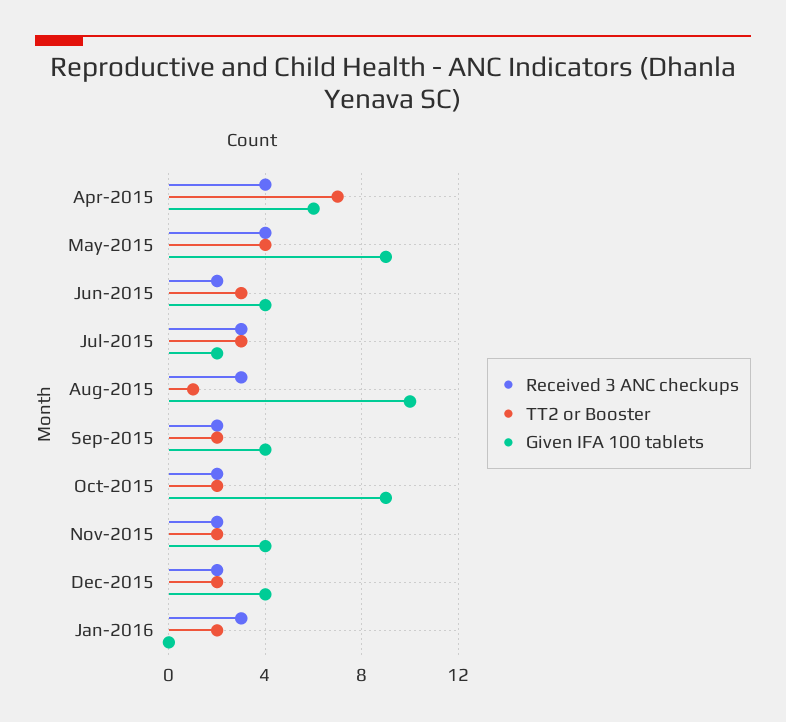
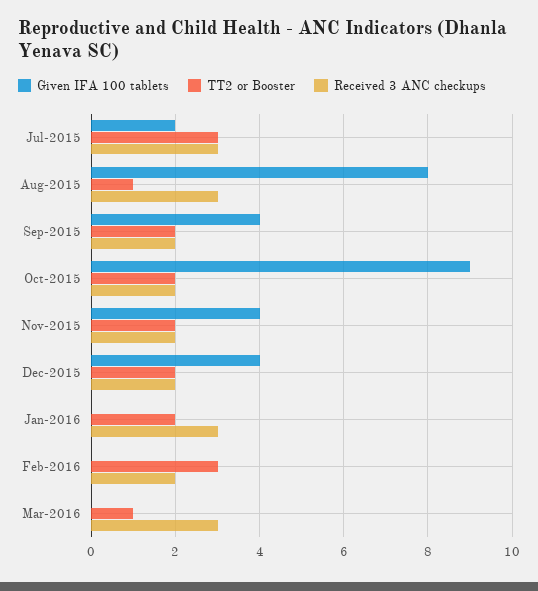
Received 3 ANC checkups, Apr-2015: 4 -> none
TT2 or Booster, Apr-2015: 7 -> none
Given IFA 100 tablets, Apr-2015: 6 -> none
Received 3 ANC checkups, May-2015: 4 -> none
TT2 or Booster, May-2015: 4 -> none
Given IFA 100 tablets, May-2015: 9 -> none
Received 3 ANC checkups, Jun-2015: 2 -> none
TT2 or Booster, Jun-2015: 3 -> none
Given IFA 100 tablets, Jun-2015: 4 -> none
Given IFA 100 tablets, Aug-2015: 10 -> 8
Given IFA 100 tablets, Feb-2016: none -> 0
TT2 or Booster, Feb-2016: none -> 3
Received 3 ANC checkups, Feb-2016: none -> 2
Given IFA 100 tablets, Mar-2016: none -> 0
TT2 or Booster, Mar-2016: none -> 1
Received 3 ANC checkups, Mar-2016: none -> 3

